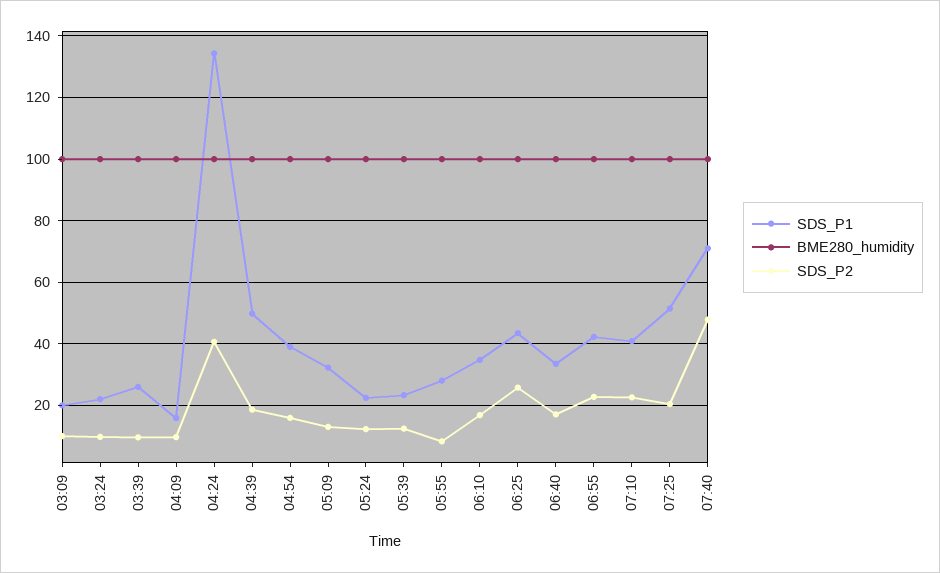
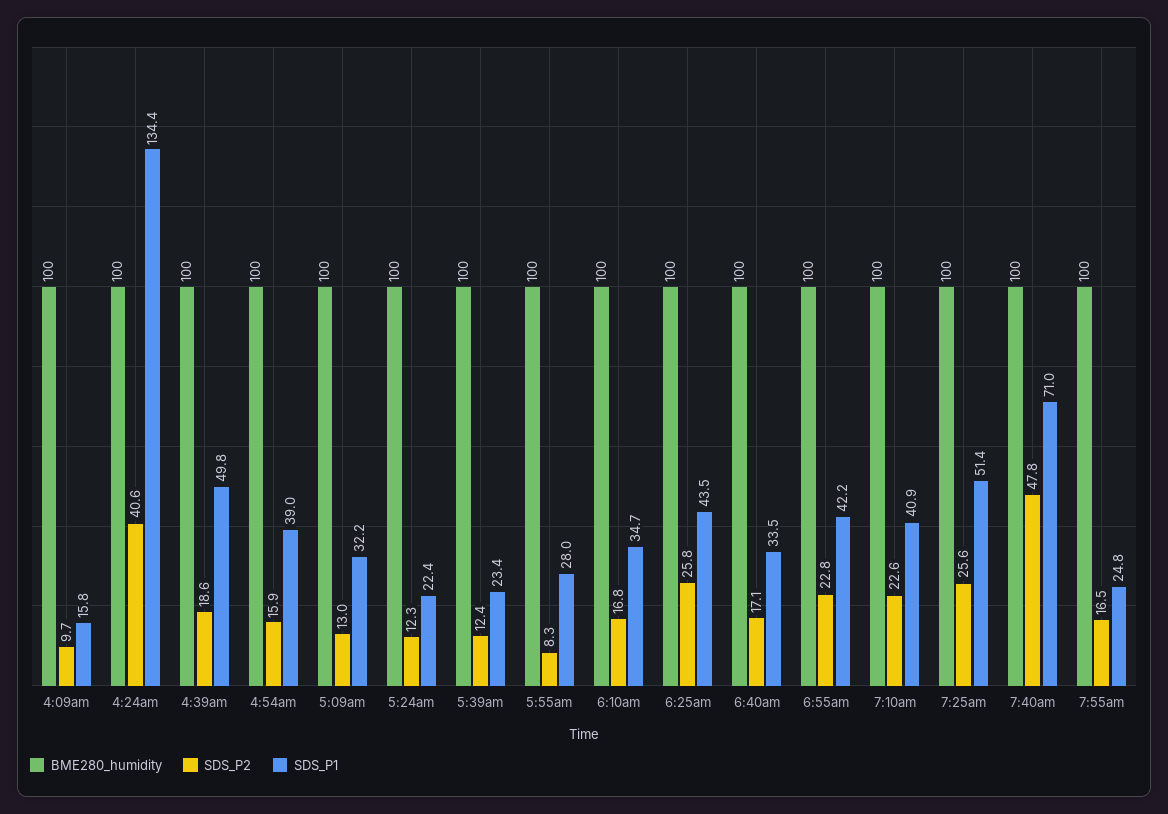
SDS_P1, 03:09: 20 -> none
BME280_humidity, 03:09: 100 -> none
SDS_P2, 03:09: 10 -> none
SDS_P1, 03:24: 22 -> none
BME280_humidity, 03:24: 100 -> none
SDS_P2, 03:24: 10 -> none
SDS_P1, 03:39: 26 -> none
BME280_humidity, 03:39: 100 -> none
SDS_P2, 03:39: 10 -> none
SDS_P2, 07:25: 20 -> 25.6
BME280_humidity, 7:55am: none -> 100
SDS_P2, 7:55am: none -> 16.5
SDS_P1, 7:55am: none -> 24.8

